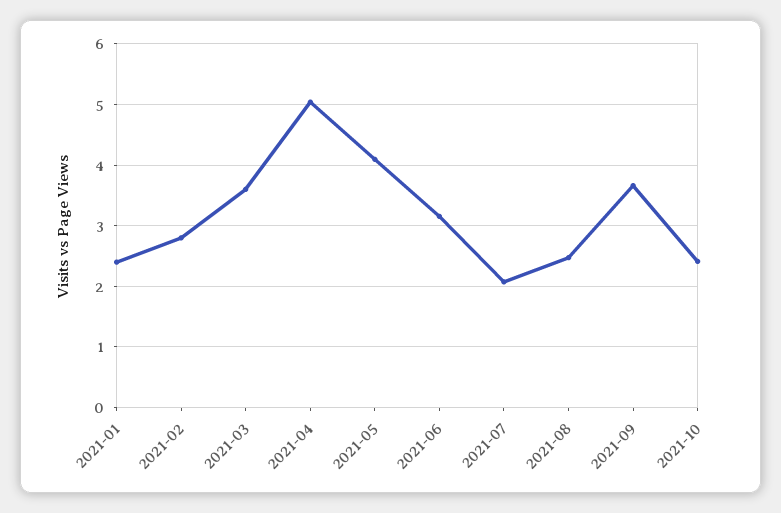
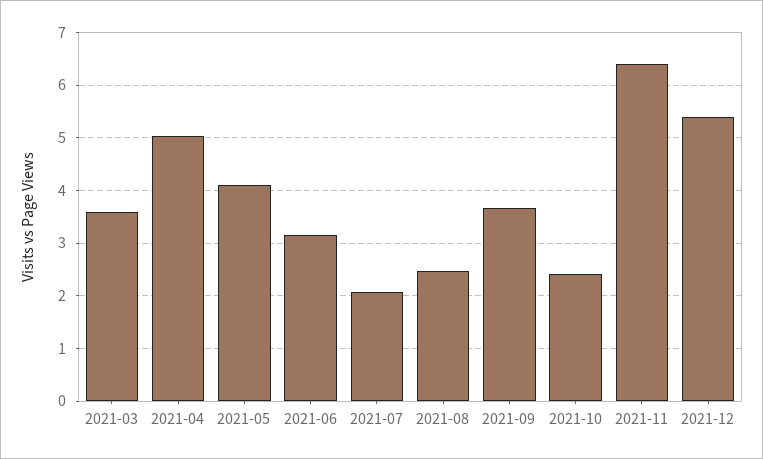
2021-01: 2.4 -> none
2021-02: 2.8 -> none
2021-11: none -> 6.4
2021-12: none -> 5.4

